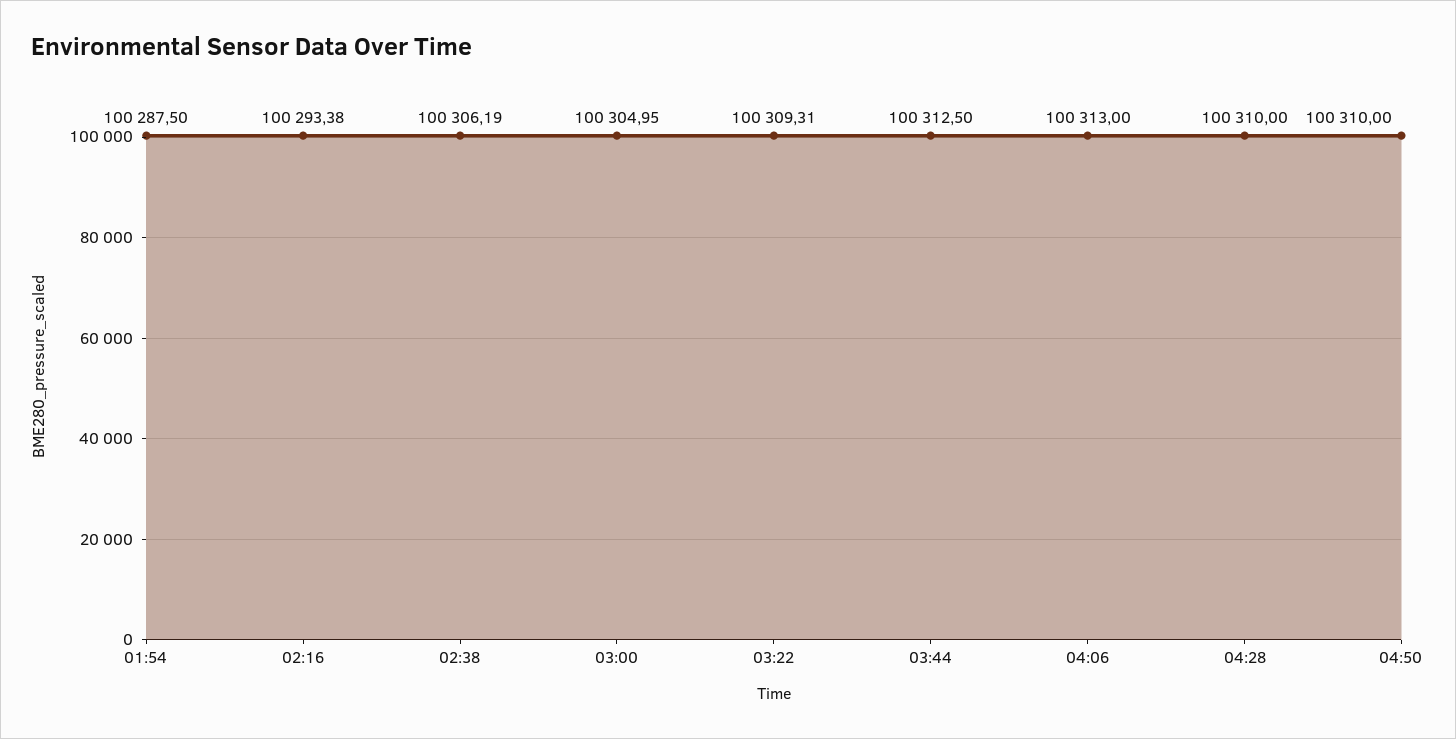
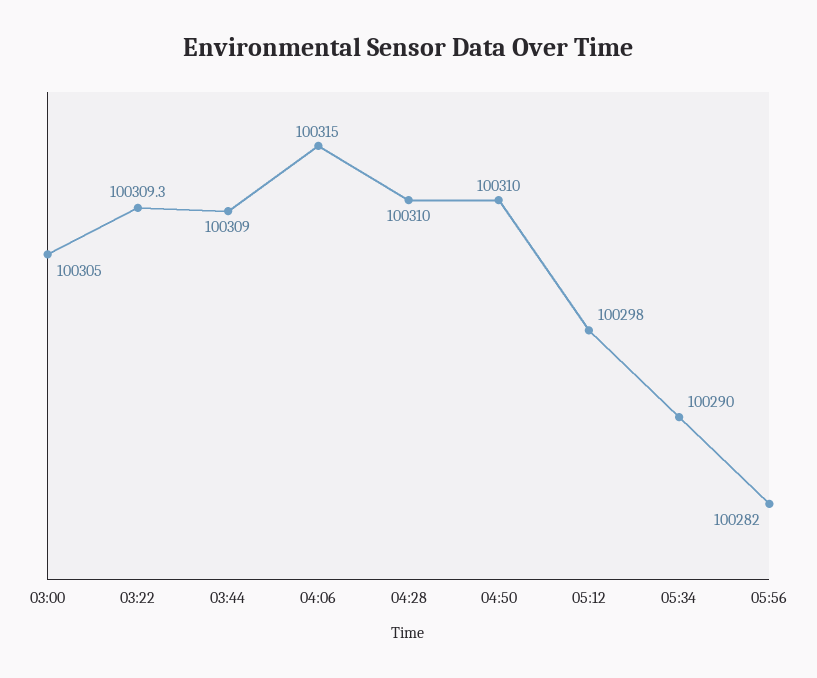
01:54: 100287.5 -> none
02:16: 100293.38 -> none
02:38: 100306.19 -> none
03:44: 100312.5 -> 100309
04:06: 100313 -> 100315
05:12: none -> 100298
05:34: none -> 100290
05:56: none -> 100282

